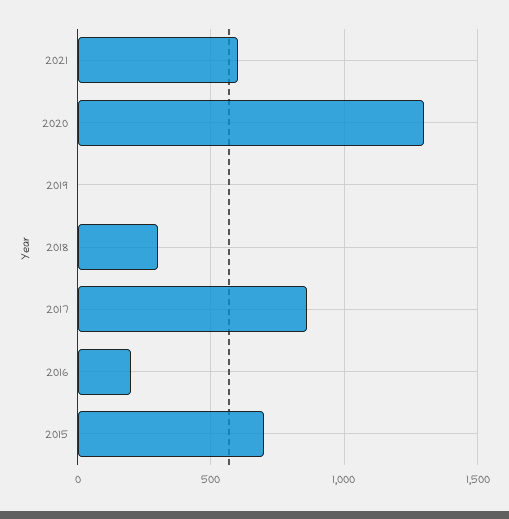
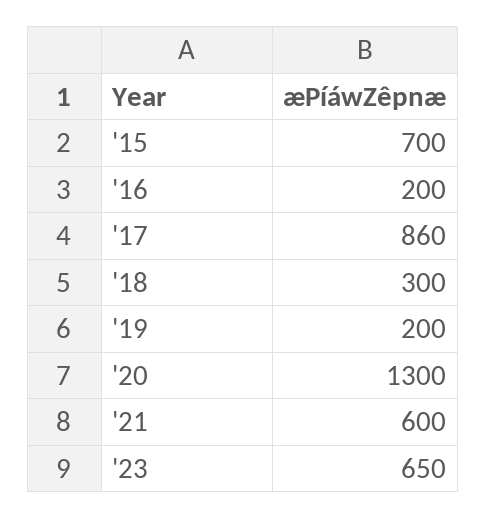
2019: 0 -> 200
'23: none -> 650

